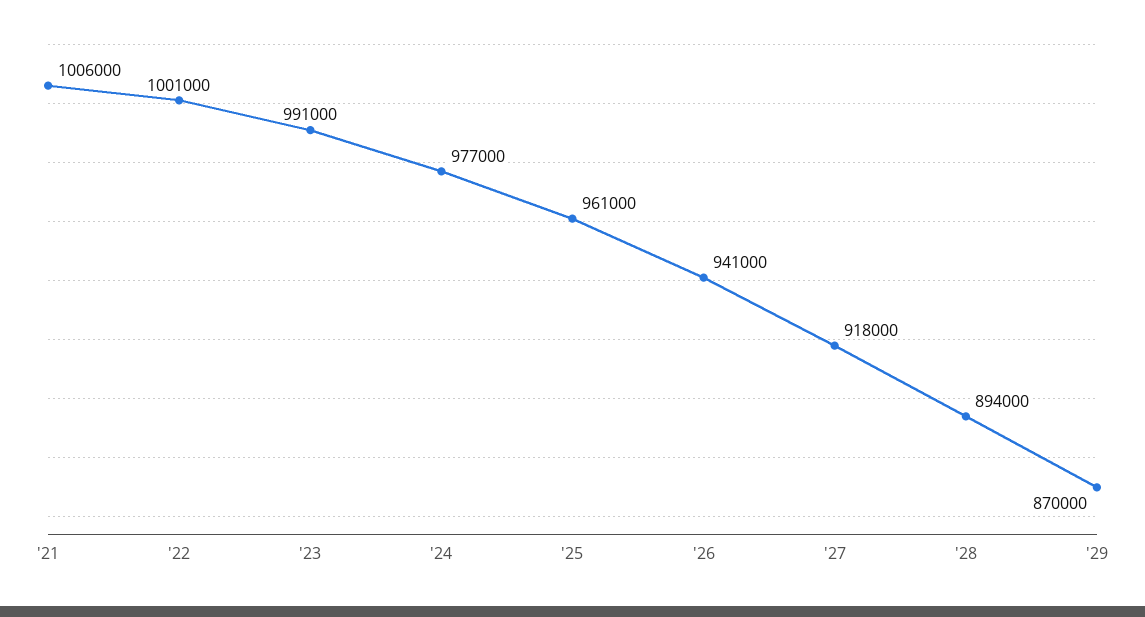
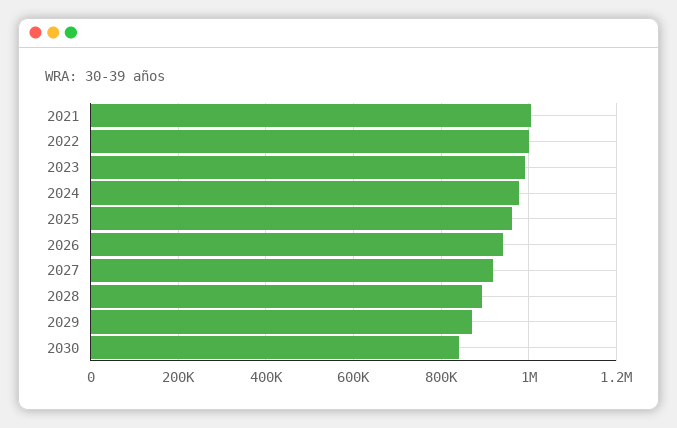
2030: none -> 840000

